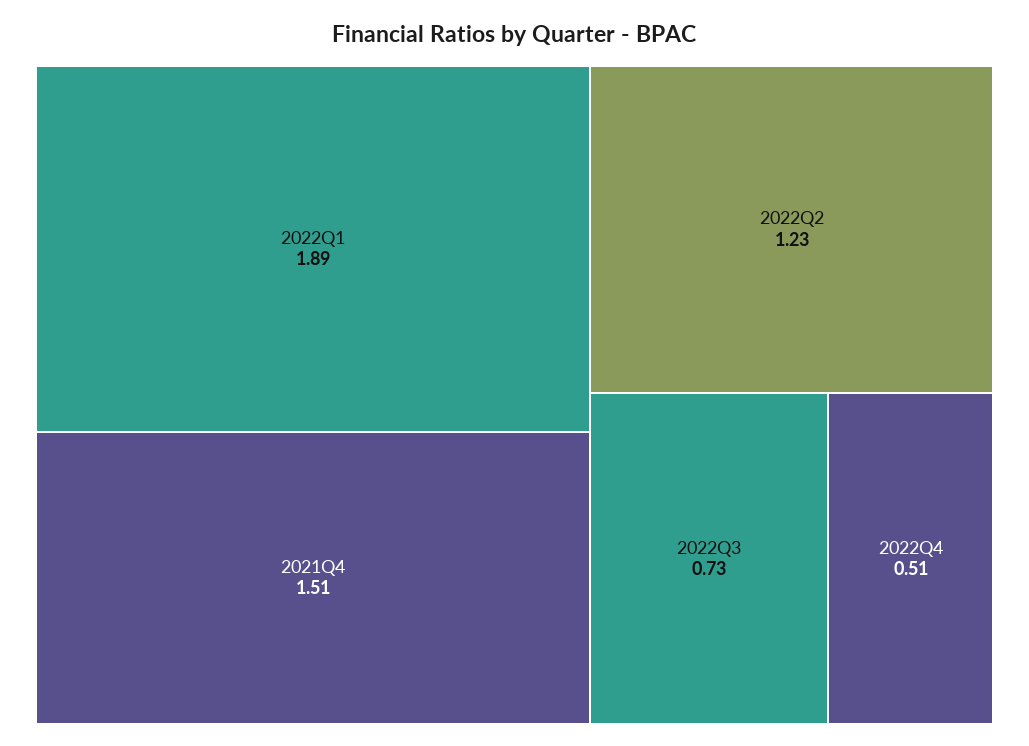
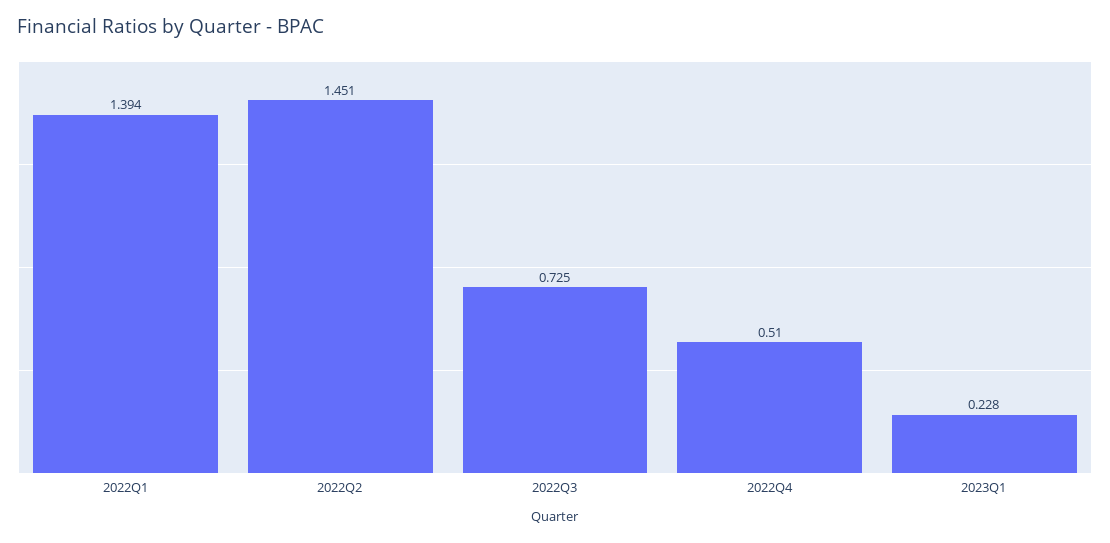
2022Q1: 1.89 -> 1.394
2021Q4: 1.51 -> none
2022Q2: 1.23 -> 1.451
2023Q1: none -> 0.228

